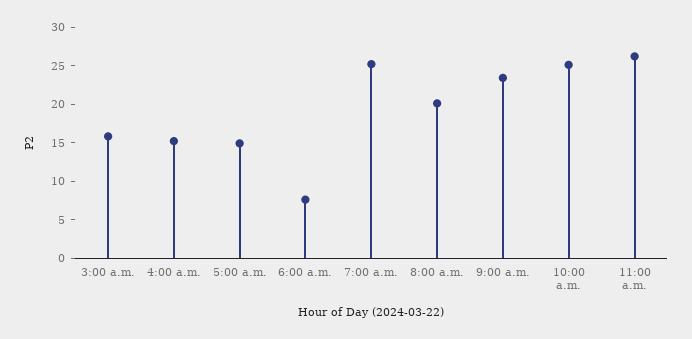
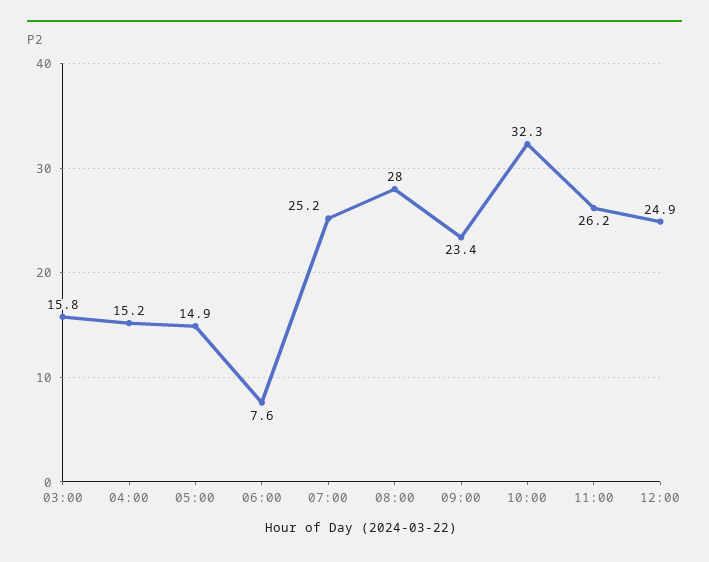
8:00 a.m.: 20 -> 28
10:00 a.m.: 25 -> 32.3
12:00: none -> 24.9

